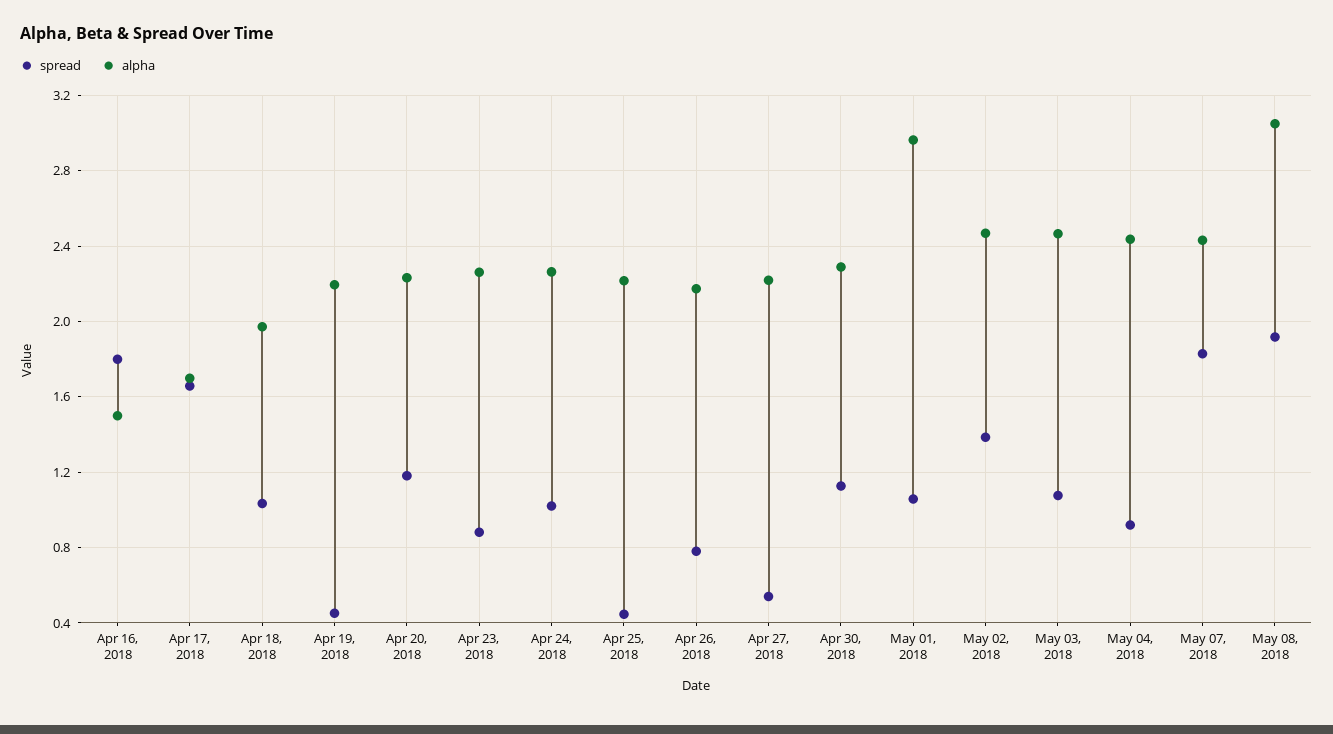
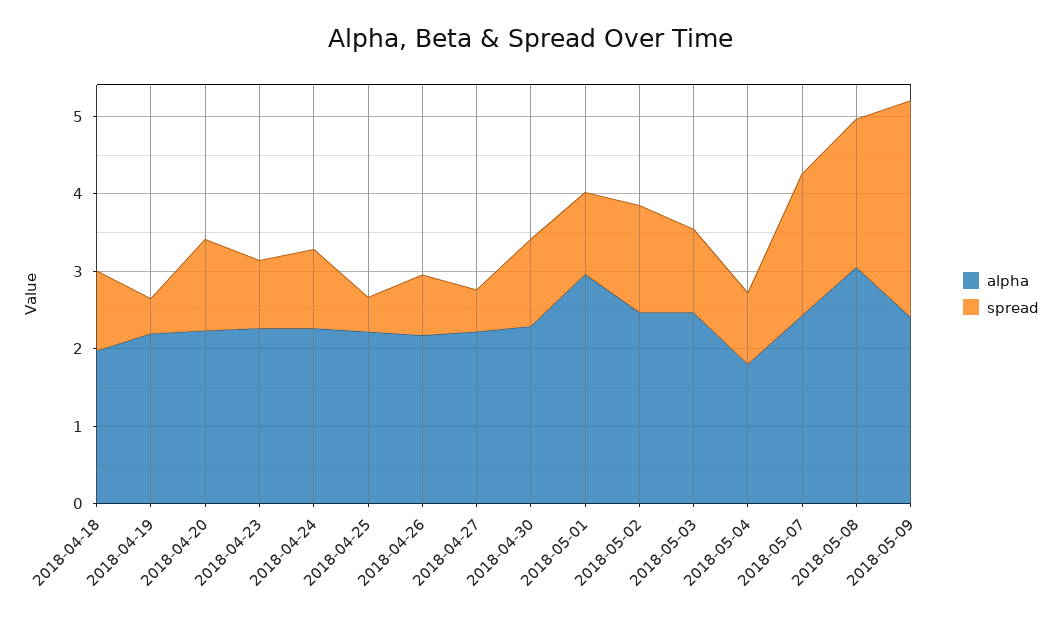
spread, Apr 16, 2018: 1.8 -> none
alpha, Apr 16, 2018: 1.5 -> none
spread, Apr 17, 2018: 1.65 -> none
alpha, Apr 17, 2018: 1.7 -> none
alpha, May 04, 2018: 2.45 -> 1.8
alpha, 2018-05-09: none -> 2.4
spread, 2018-05-09: none -> 2.8

